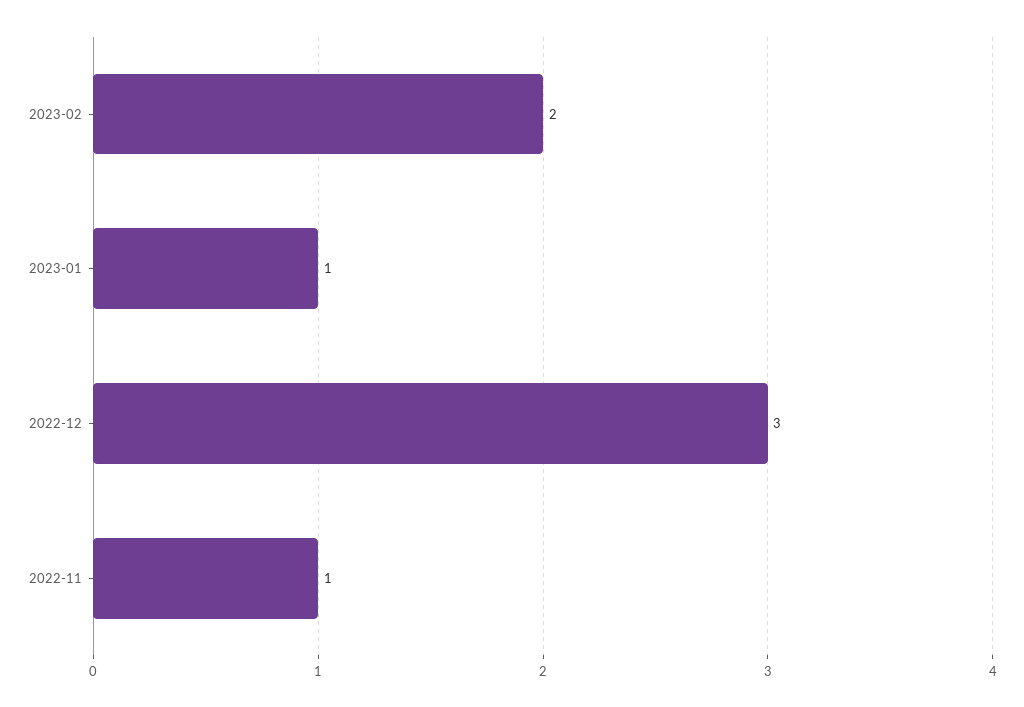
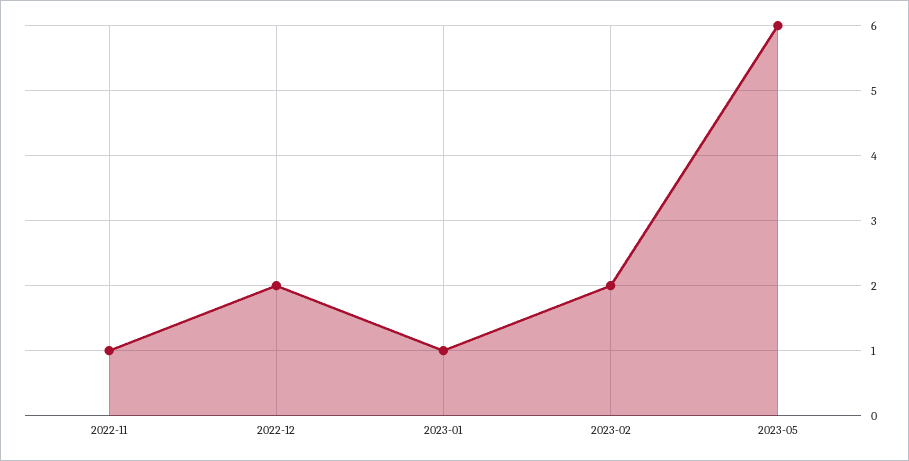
2022-12: 3 -> 2
2023-05: none -> 6

